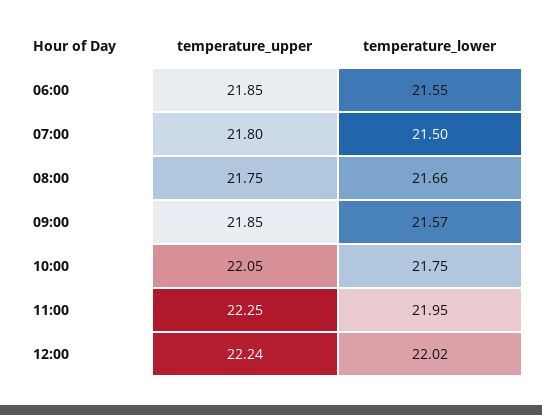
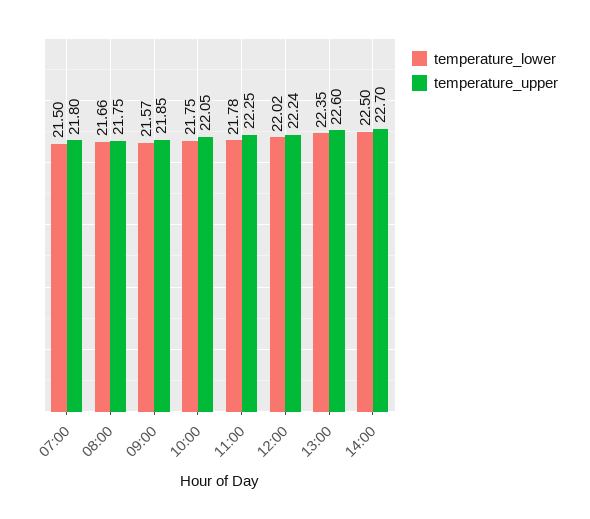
temperature_upper, 06:00: 21.85 -> none
temperature_lower, 06:00: 21.55 -> none
temperature_lower, 11:00: 21.95 -> 21.78
temperature_lower, 13:00: none -> 22.35
temperature_upper, 13:00: none -> 22.6
temperature_lower, 14:00: none -> 22.5
temperature_upper, 14:00: none -> 22.7

